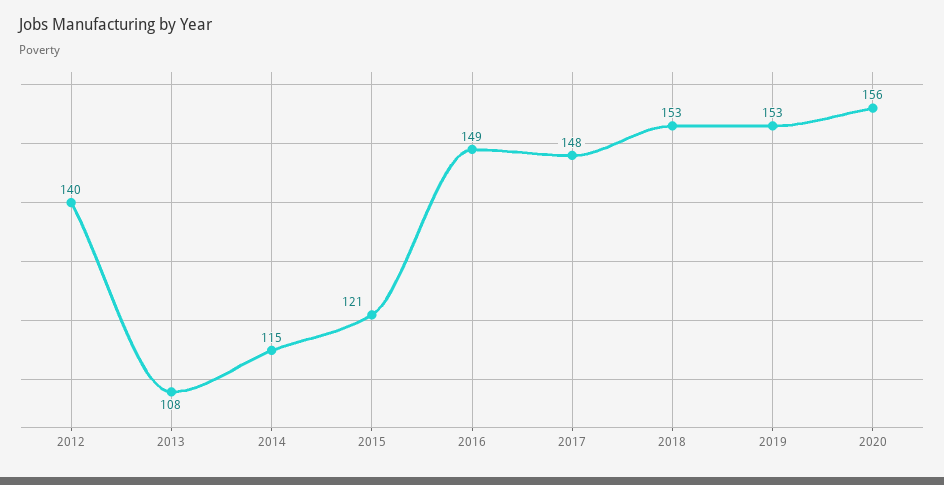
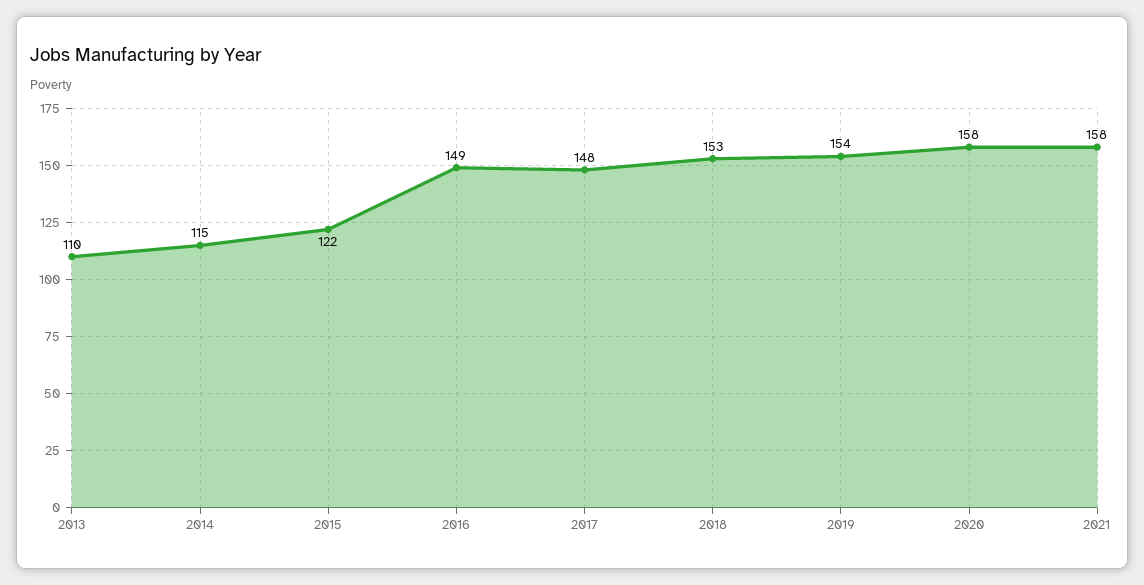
2012: 140 -> none
2013: 108 -> 110
2015: 121 -> 122
2019: 153 -> 154
2020: 156 -> 158
2021: none -> 158

